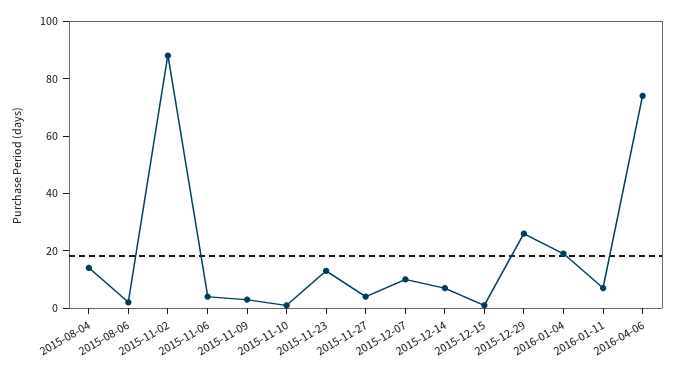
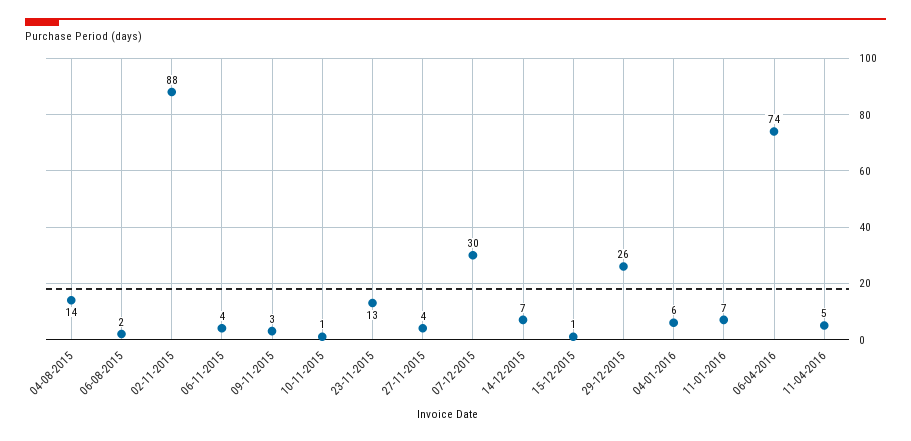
2015-12-07: 10 -> 30
2016-01-04: 20 -> 6
11-04-2016: none -> 5

